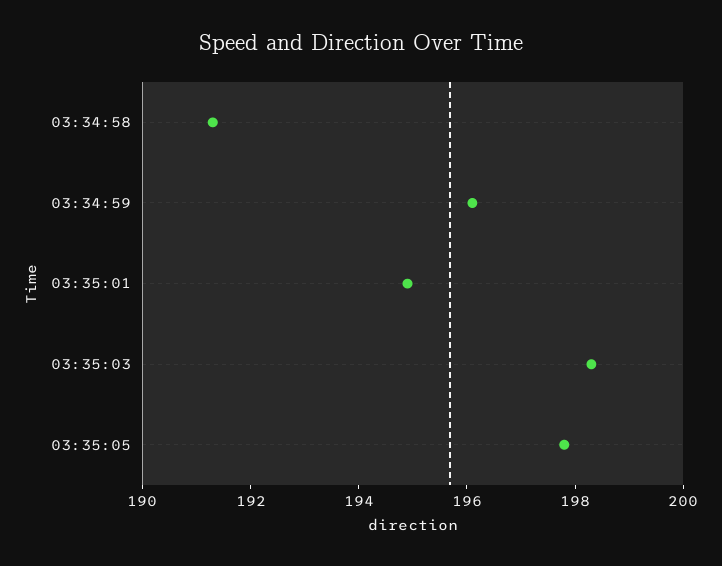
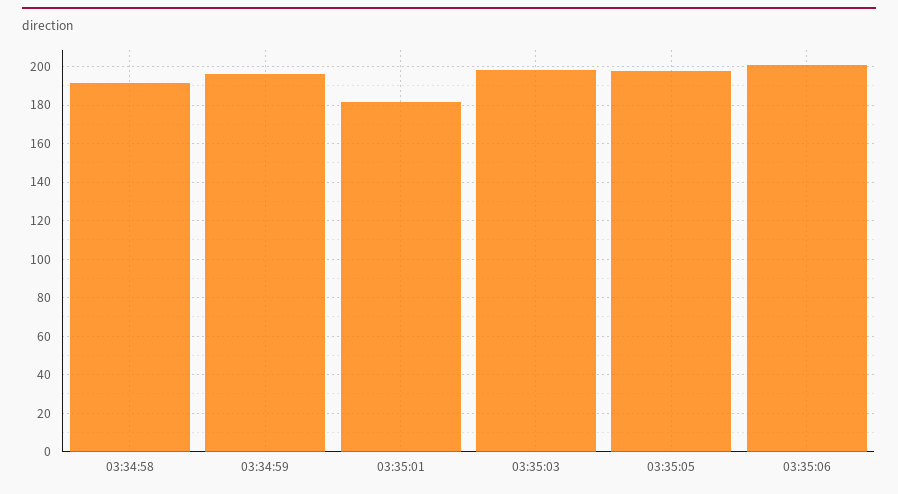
03:35:01: 195 -> 180
03:35:06: none -> 200

